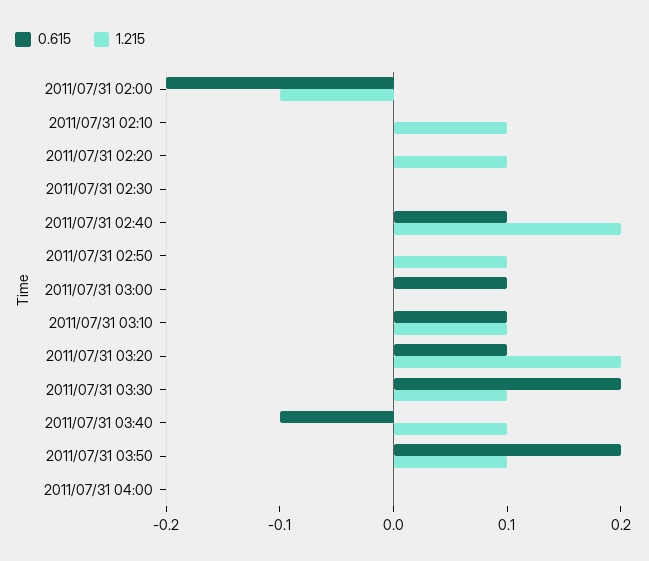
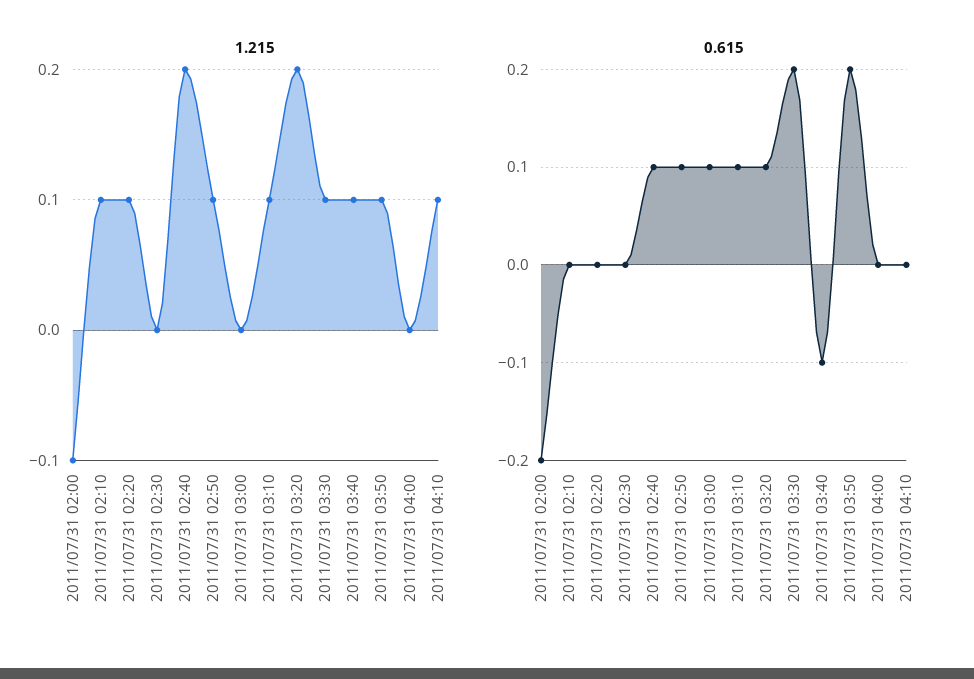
0.615, 2011/07/31 02:50: 0 -> 0.1
1.215, 2011/07/31 04:10: none -> 0.1
0.615, 2011/07/31 04:10: none -> 0

